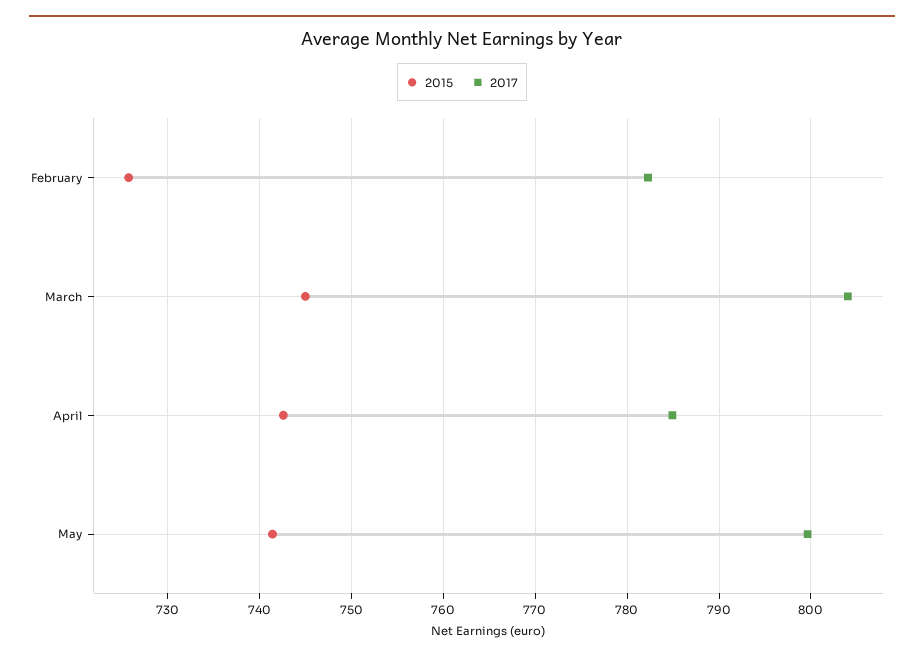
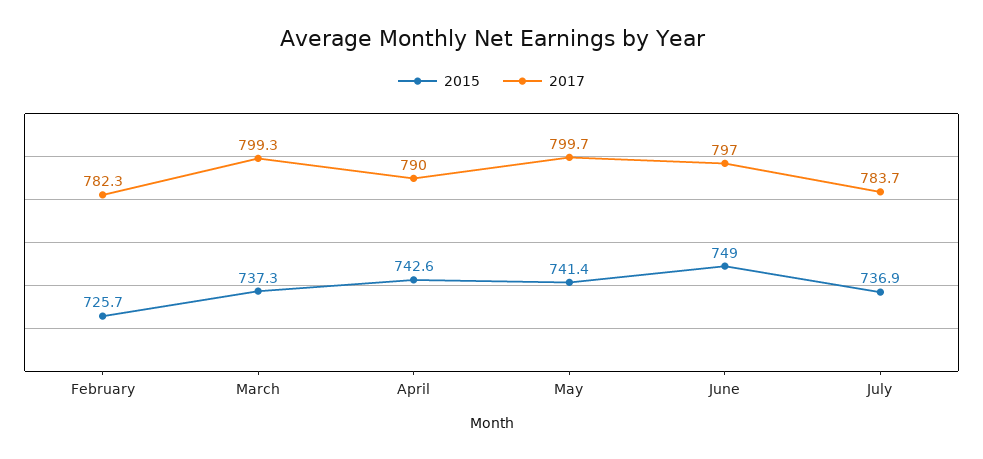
2015, March: 745 -> 737.3
2017, March: 804 -> 799.3
2017, April: 785 -> 790
2015, June: none -> 749
2017, June: none -> 797
2015, July: none -> 736.9
2017, July: none -> 783.7

